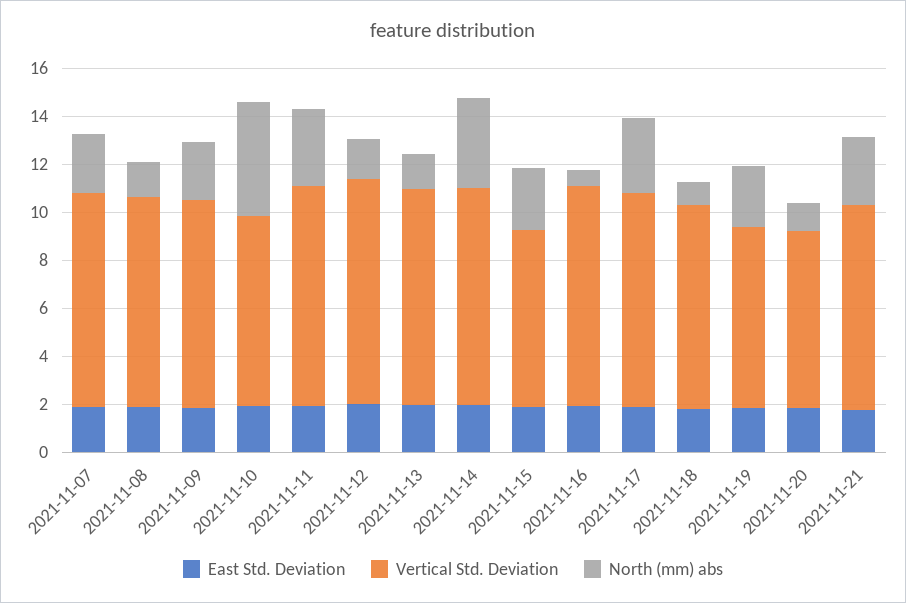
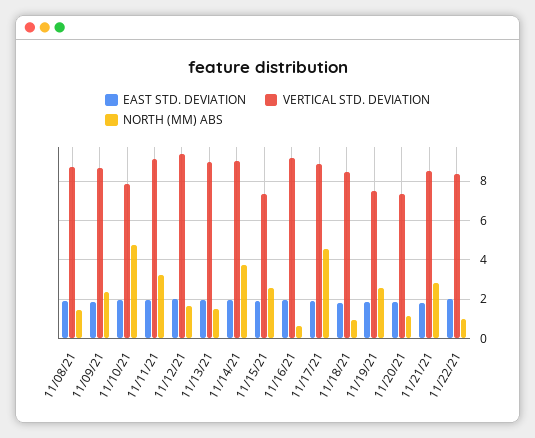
East Std. Deviation, 2021-11-07: 2 -> none
Vertical Std. Deviation, 2021-11-07: 9 -> none
North (mm) abs, 2021-11-07: 2.5 -> none
North (mm) abs, 2021-11-17: 3 -> 4.5
East Std. Deviation, 11/22/21: none -> 2
Vertical Std. Deviation, 11/22/21: none -> 8.5
North (mm) abs, 11/22/21: none -> 1

